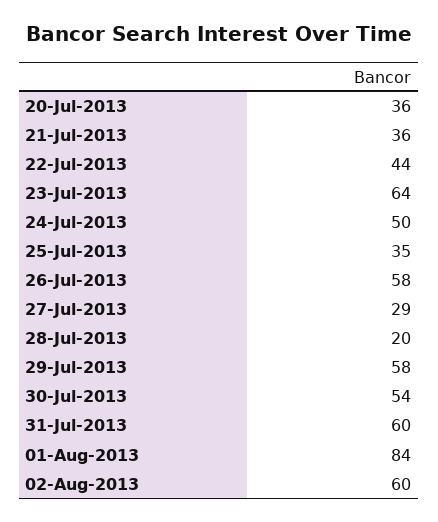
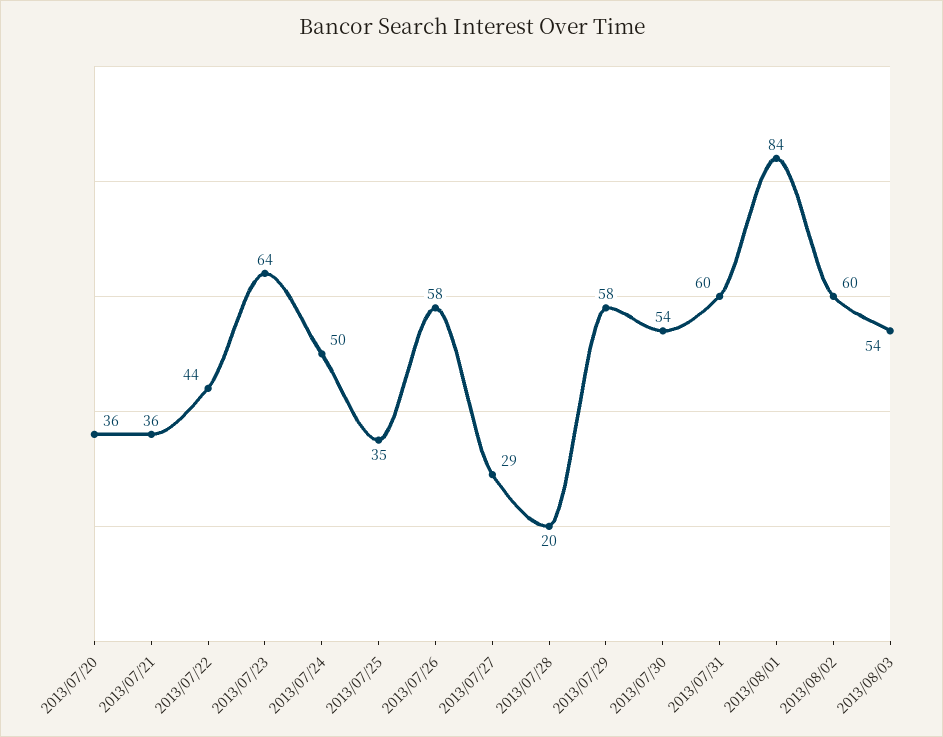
2013/08/03: none -> 54

